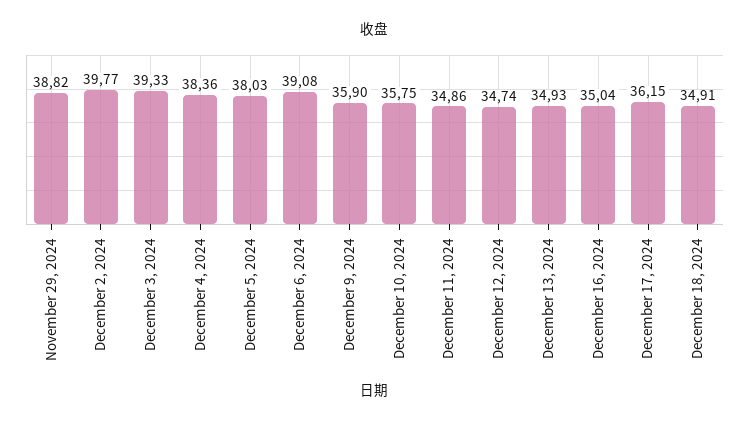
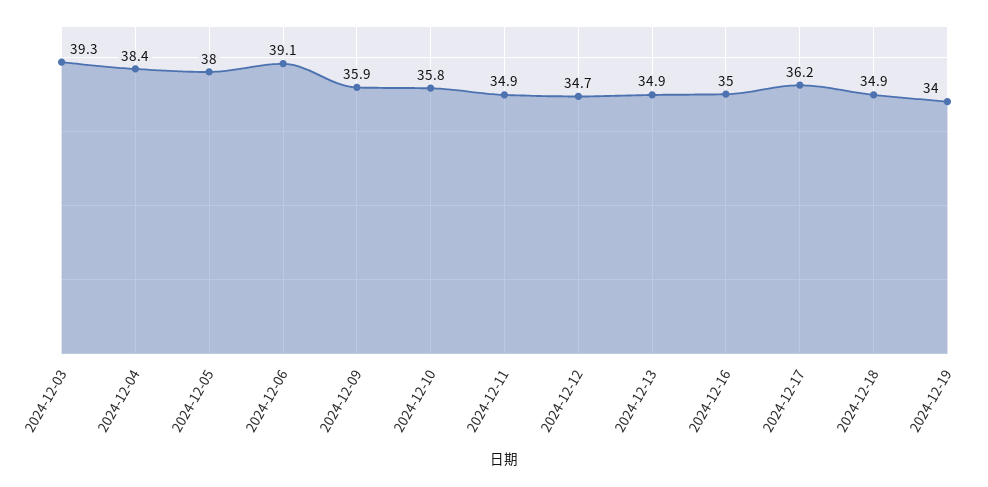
November 29, 2024: 38.82 -> none
December 2, 2024: 39.77 -> none
2024-12-19: none -> 34

